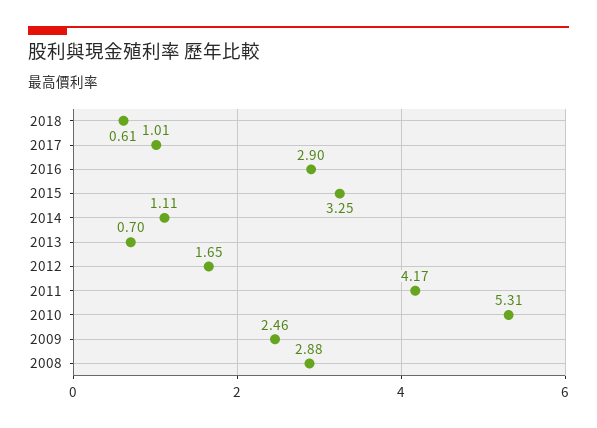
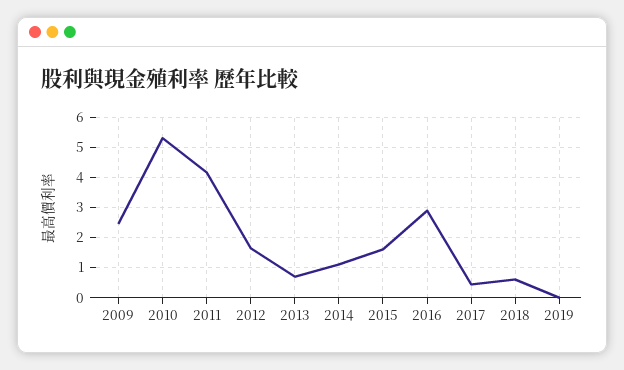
2017: 1.01 -> 0.4
2015: 3.25 -> 1.6
2008: 2.88 -> none
2019: none -> 0

